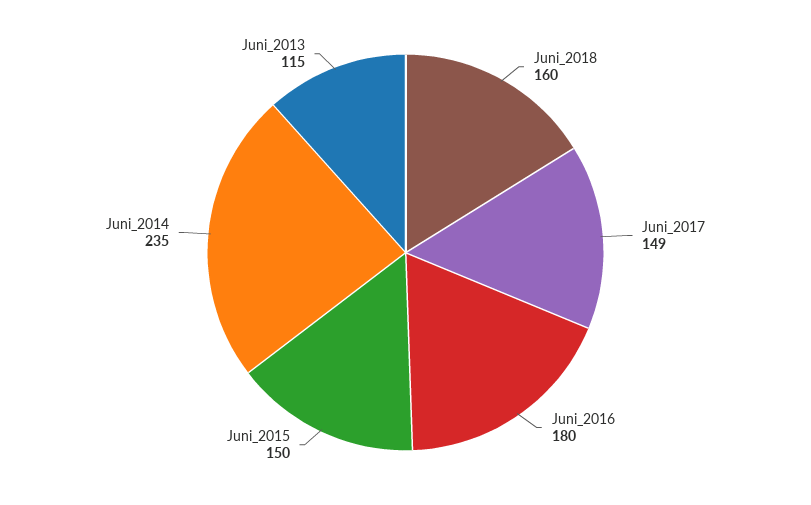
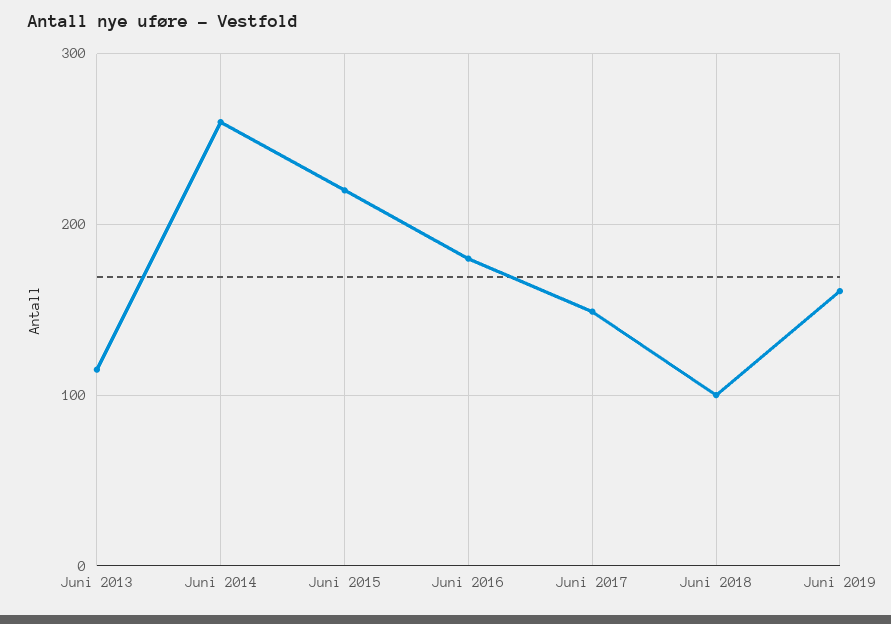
Juni_2018: 160 -> 100
Juni_2015: 150 -> 220
Juni_2014: 235 -> 260
Juni 2019: none -> 160

